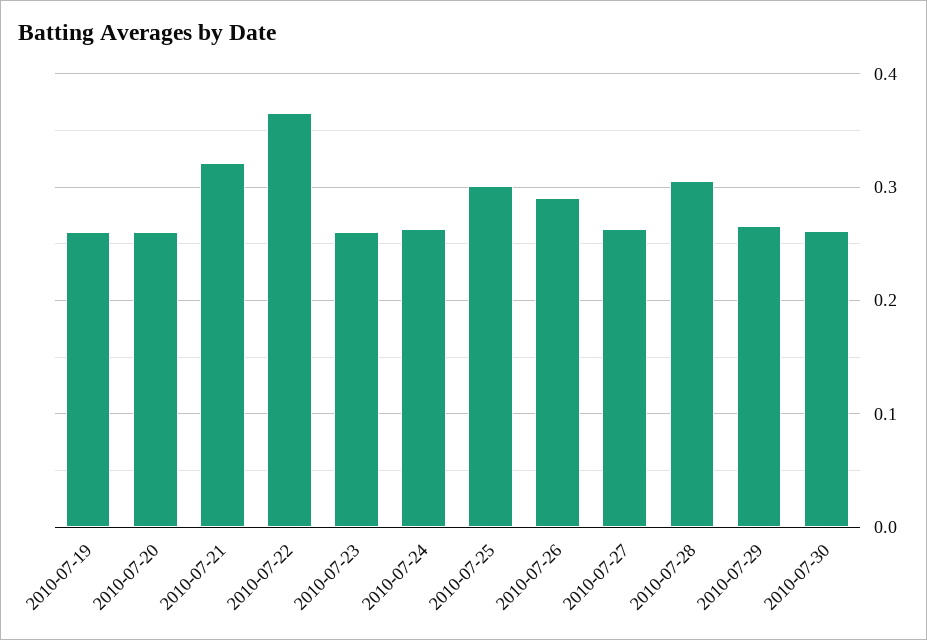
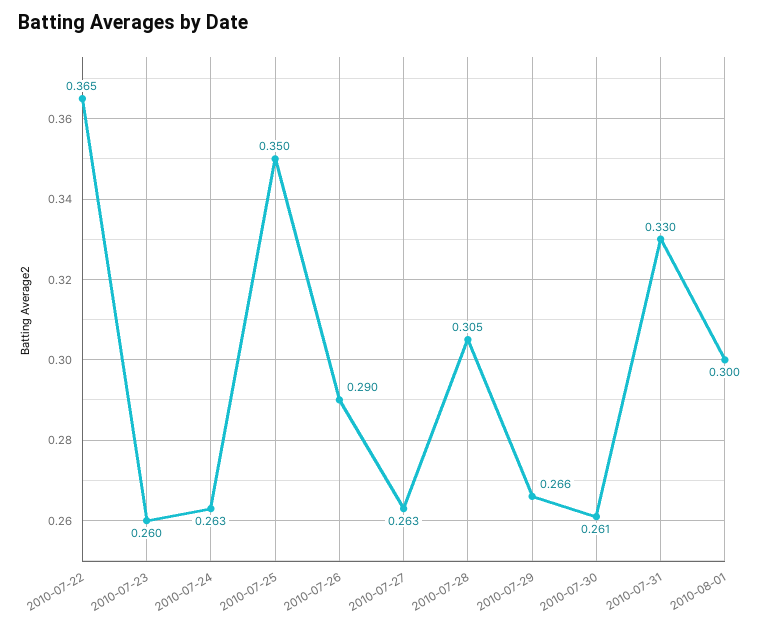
2010-07-19: 0.26 -> none
2010-07-20: 0.26 -> none
2010-07-21: 0.32 -> none
2010-07-25: 0.3 -> 0.35
2010-07-31: none -> 0.33
2010-08-01: none -> 0.3

